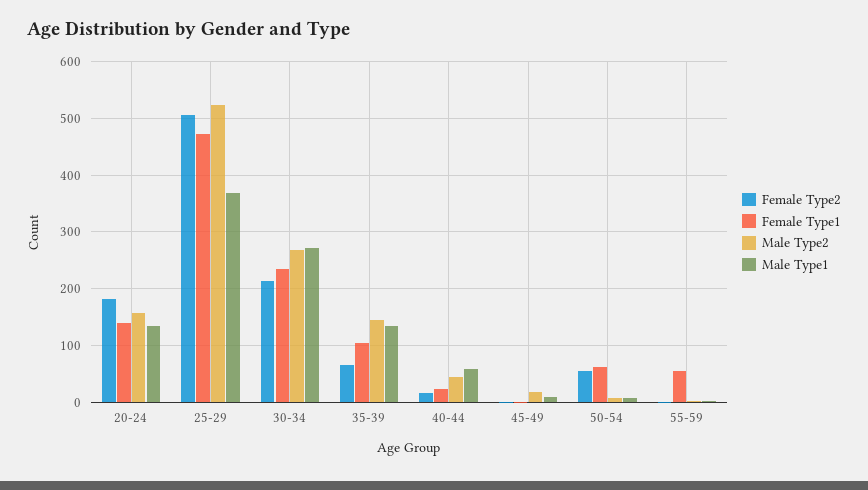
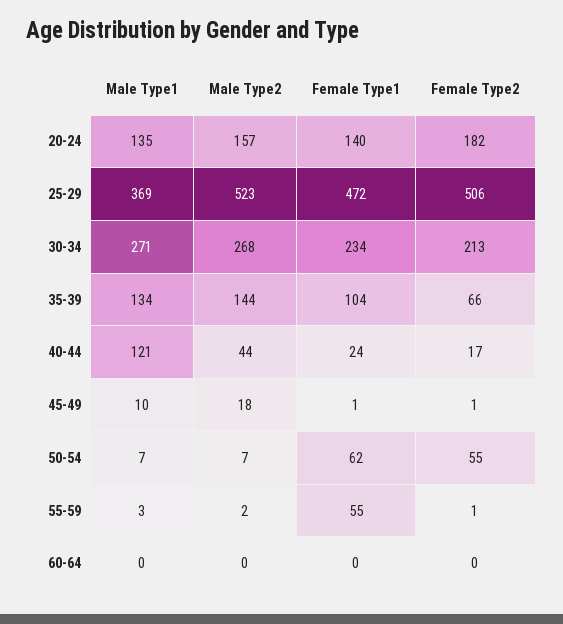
Male Type1, 40-44: 60 -> 121
Male Type1, 60-64: none -> 0
Male Type2, 60-64: none -> 0
Female Type1, 60-64: none -> 0
Female Type2, 60-64: none -> 0

